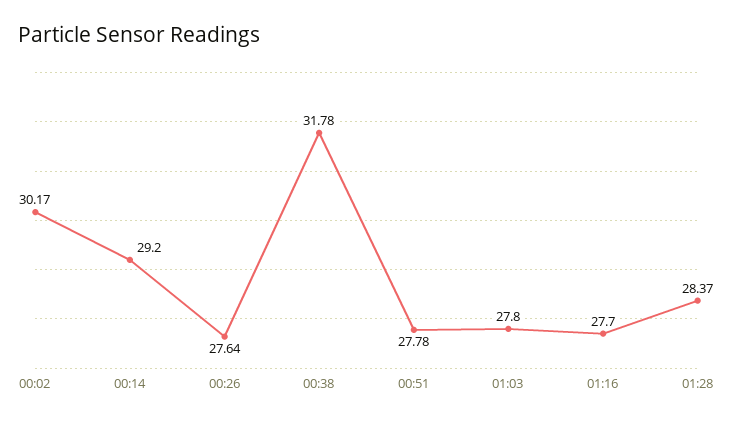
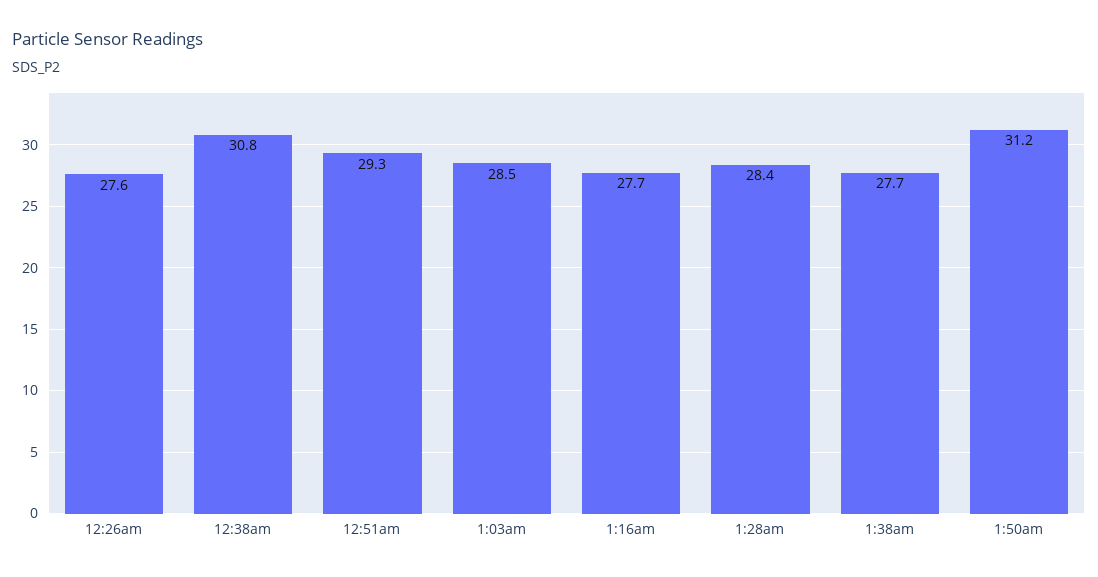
00:02: 30.17 -> none
00:14: 29.2 -> none
00:38: 31.78 -> 30.8
00:51: 27.78 -> 29.3
01:03: 27.8 -> 28.5
1:38am: none -> 27.7
1:50am: none -> 31.2

